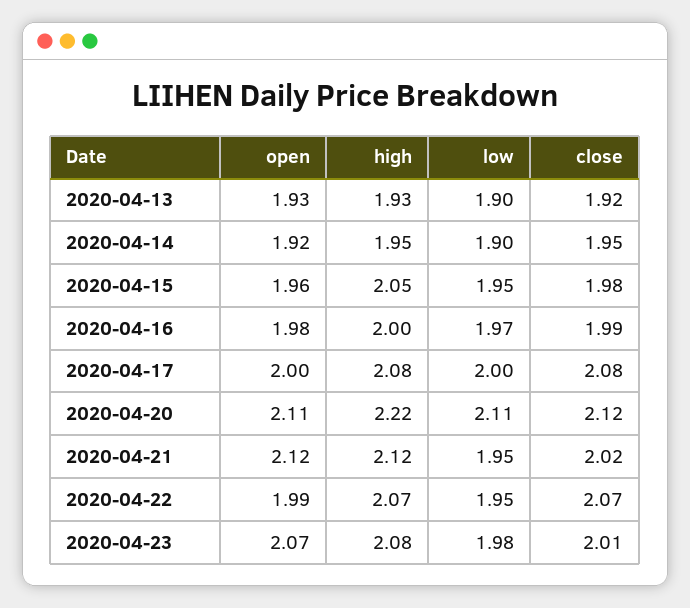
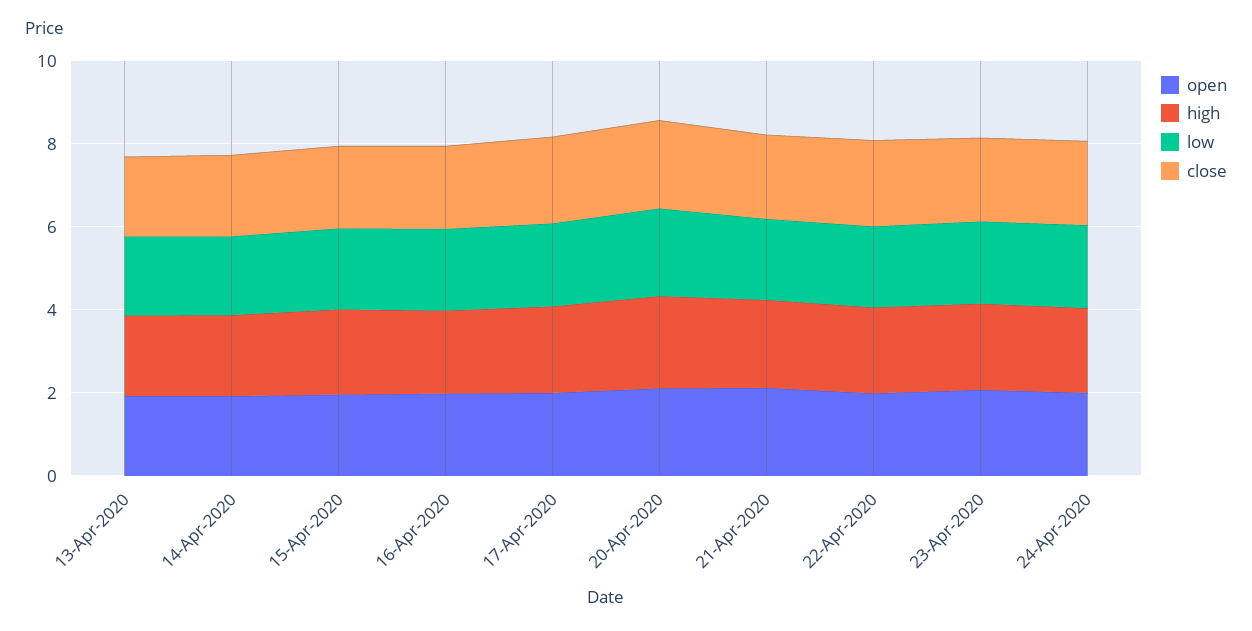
open, 24-Apr-2020: none -> 2
high, 24-Apr-2020: none -> 2
low, 24-Apr-2020: none -> 2
close, 24-Apr-2020: none -> 2

